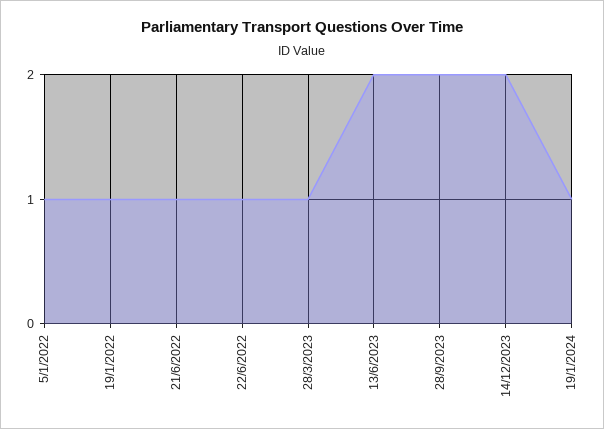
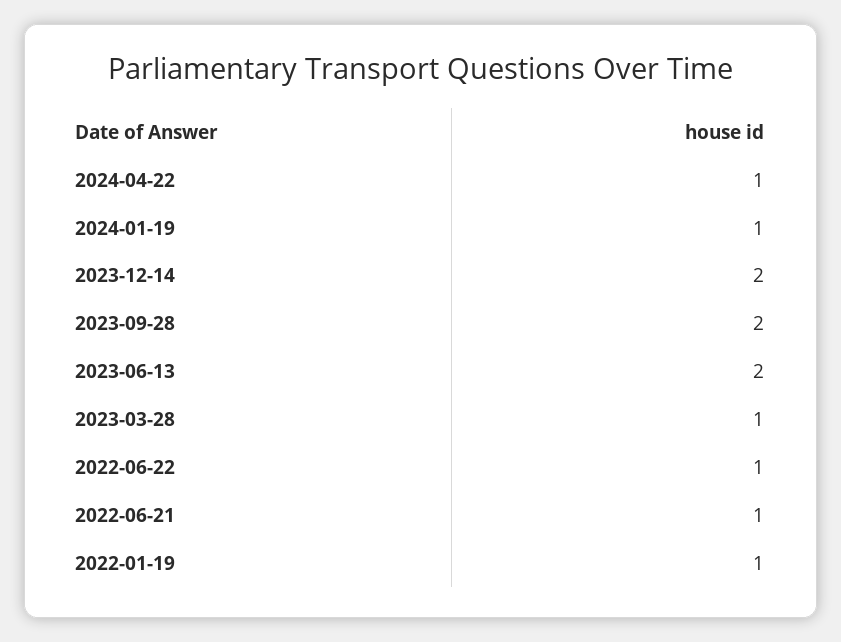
5/1/2022: 1 -> none
2024-04-22: none -> 1

